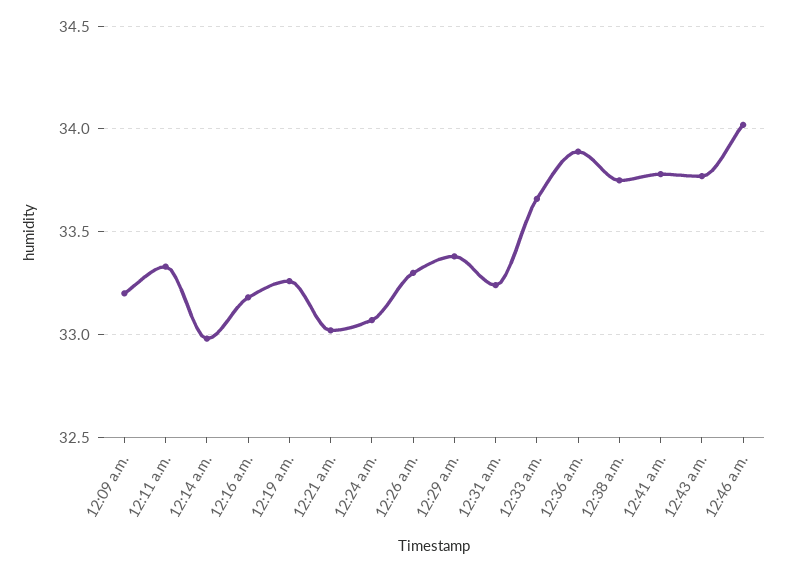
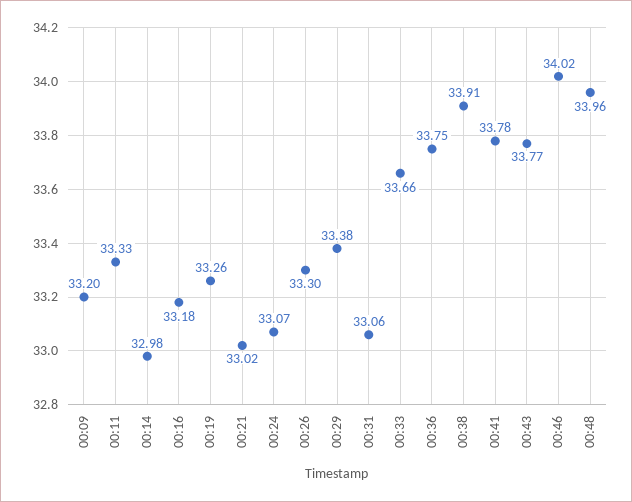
12:31 a.m.: 33.25 -> 33.06
12:36 a.m.: 33.9 -> 33.75
12:38 a.m.: 33.75 -> 33.91
00:48: none -> 33.96

